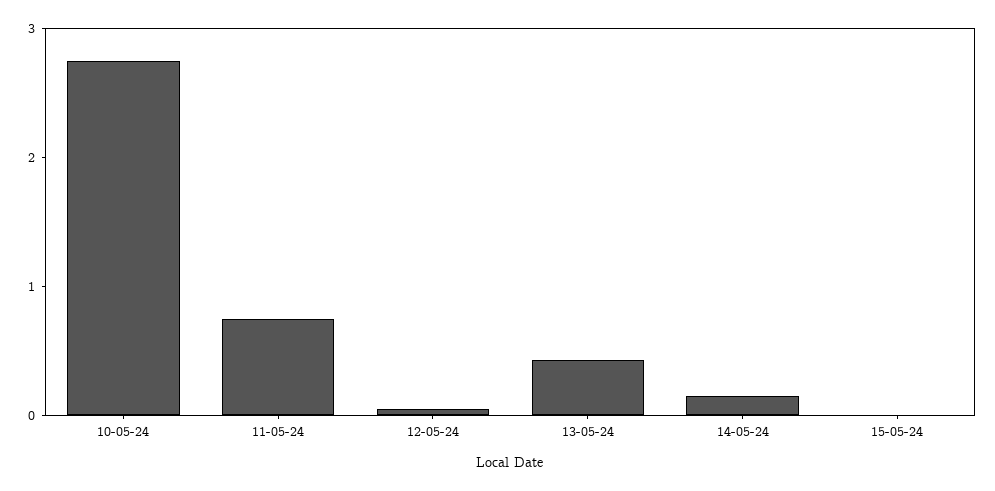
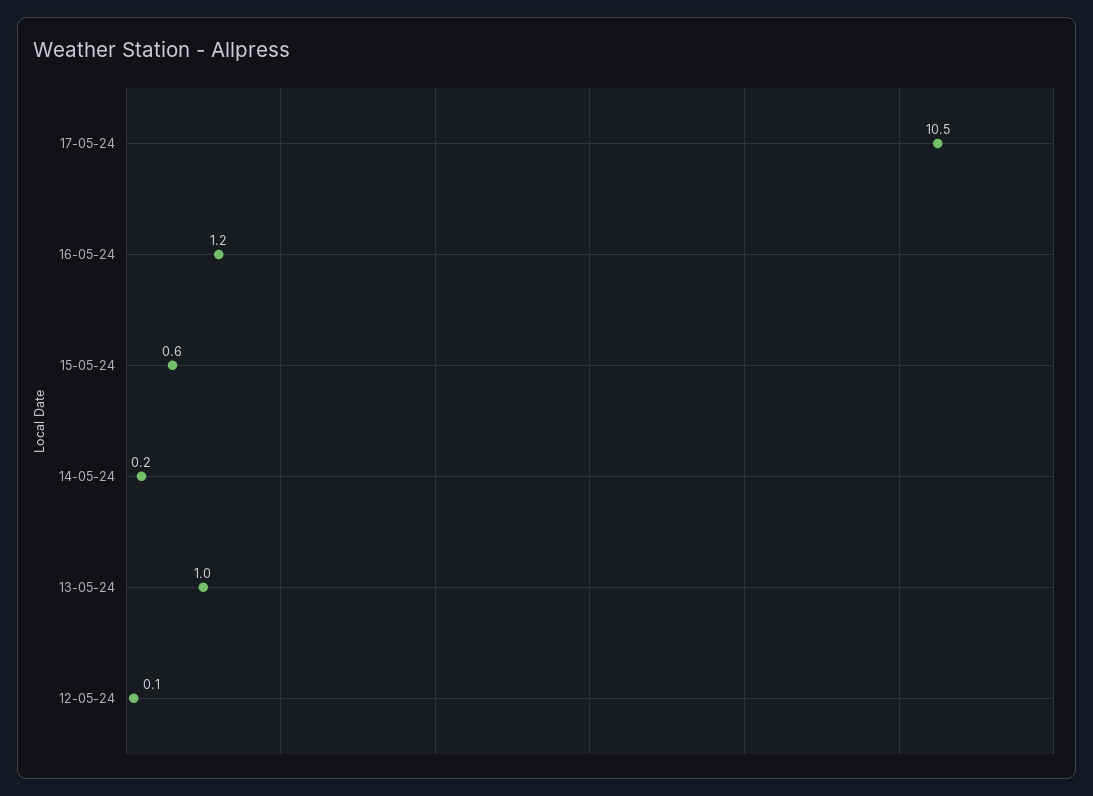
10-05-24: 2.8 -> none
11-05-24: 0.8 -> none
13-05-24: 0.4 -> 1
15-05-24: 0 -> 0.6
17-05-24: none -> 10.5
16-05-24: none -> 1.2

